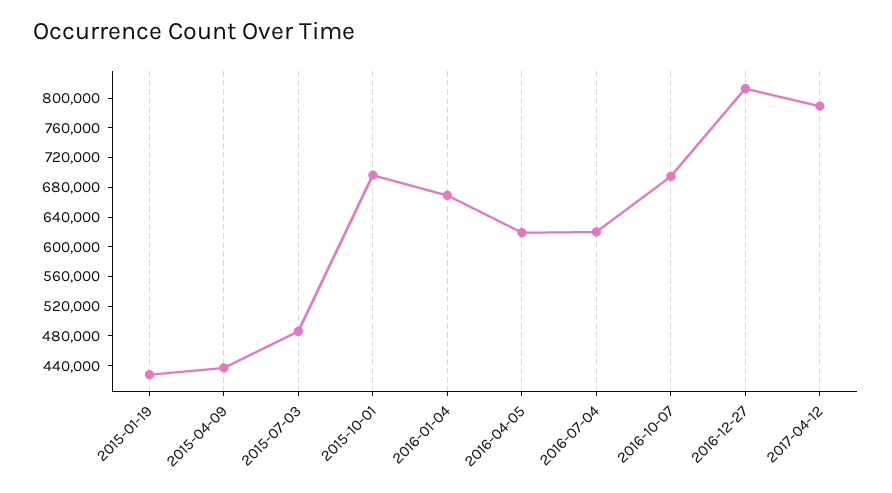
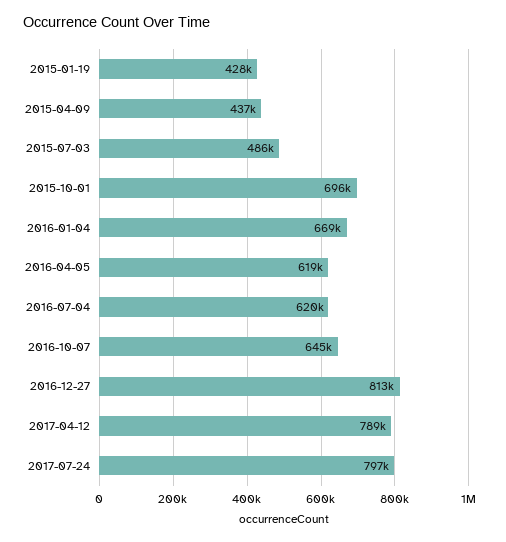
2016-10-07: 700000 -> 645000
2017-07-24: none -> 797000

